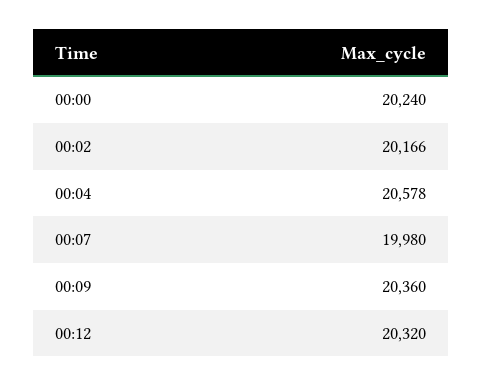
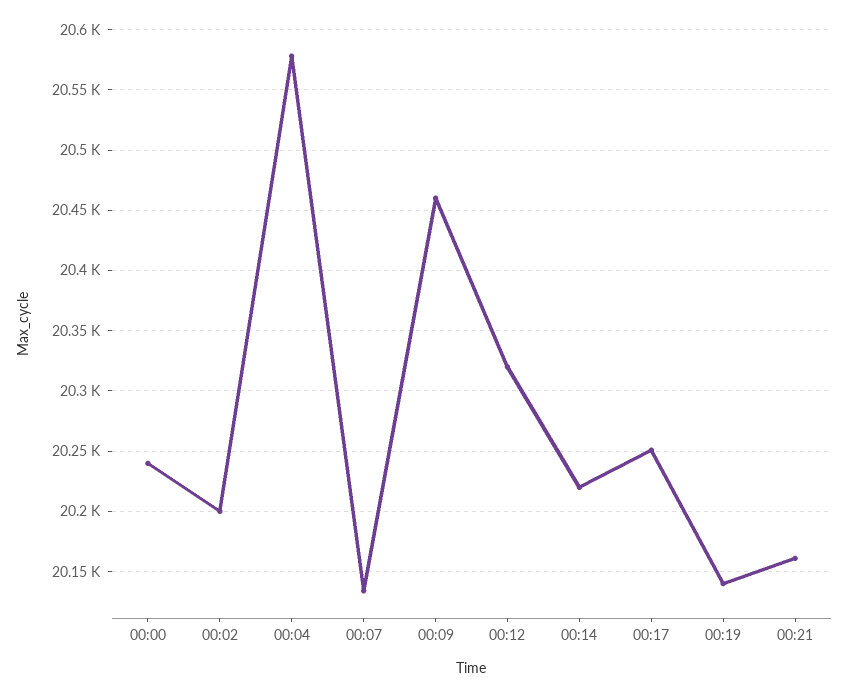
00:02: 20166 -> 20200
00:07: 19980 -> 20135
00:09: 20360 -> 20460
00:14: none -> 20220
00:17: none -> 20250
00:19: none -> 20140
00:21: none -> 20160

